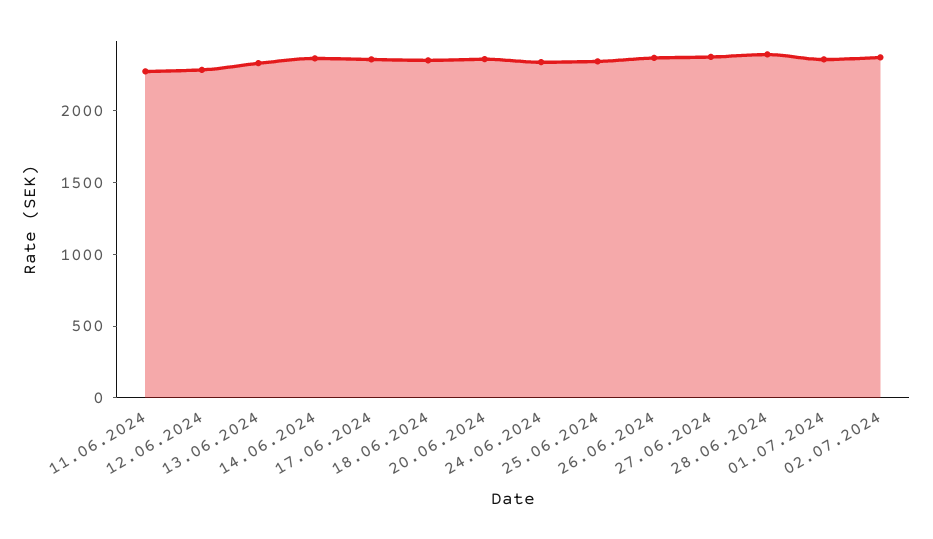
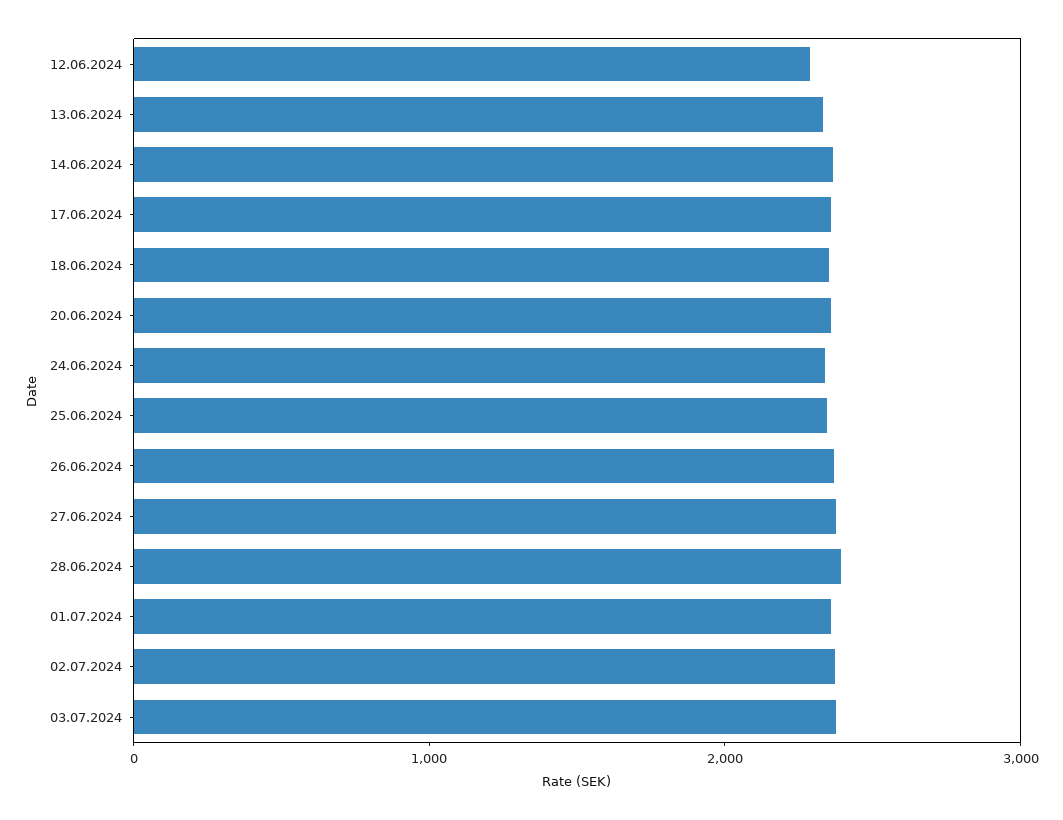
11.06.2024: 2300 -> none
03.07.2024: none -> 2400

